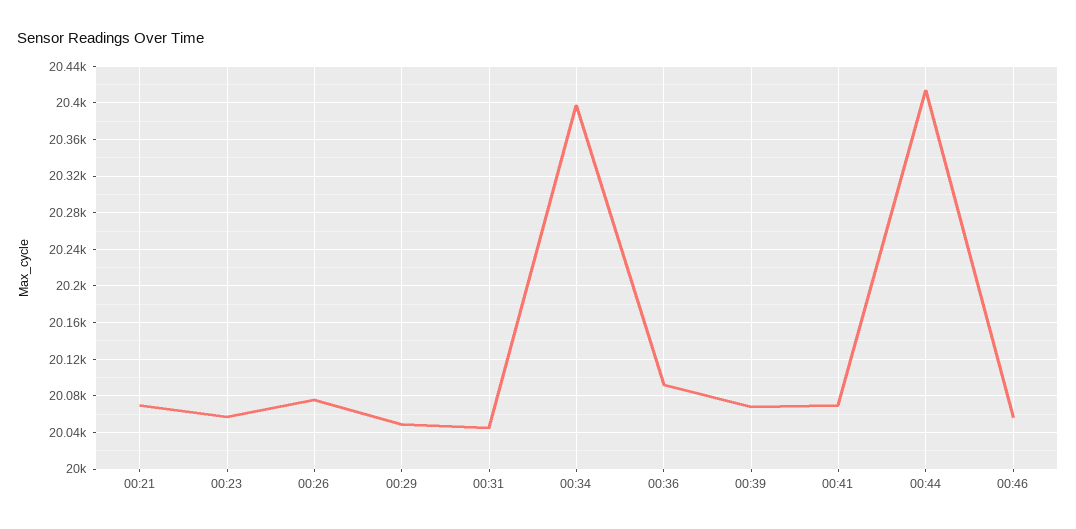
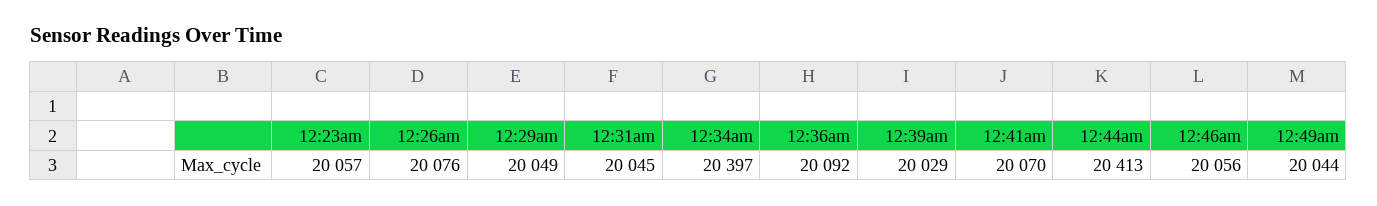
00:21: 20070 -> none
00:39: 20070 -> 20029
12:49am: none -> 20044

